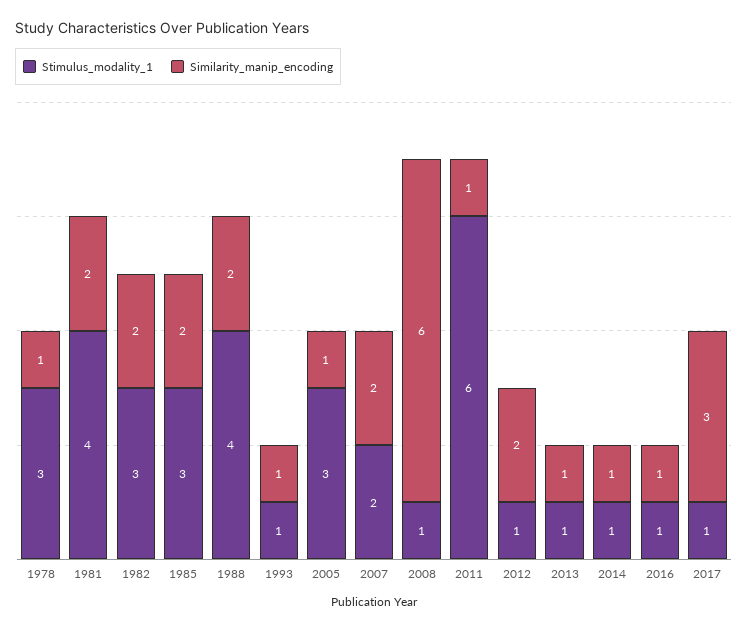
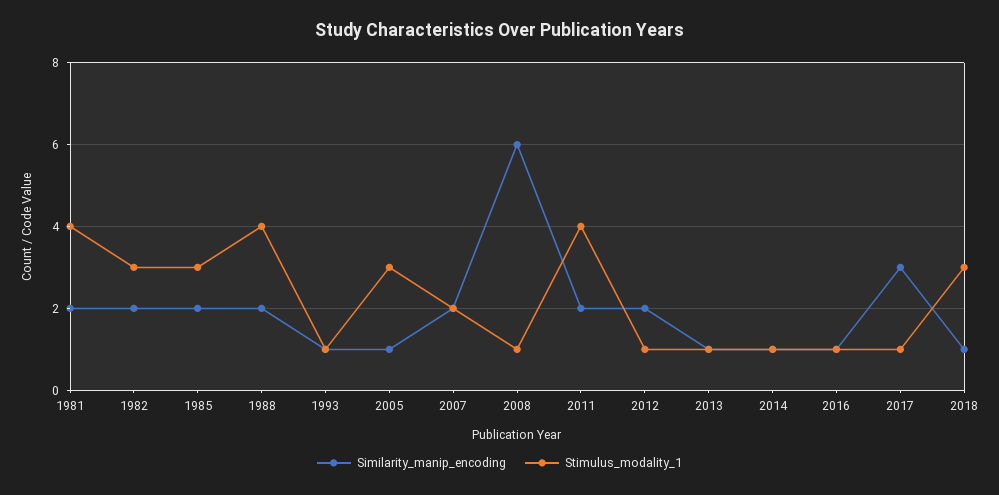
Stimulus_modality_1, 1978: 3 -> none
Similarity_manip_encoding, 1978: 1 -> none
Stimulus_modality_1, 2011: 6 -> 4
Similarity_manip_encoding, 2011: 1 -> 2
Similarity_manip_encoding, 2018: none -> 1
Stimulus_modality_1, 2018: none -> 3

